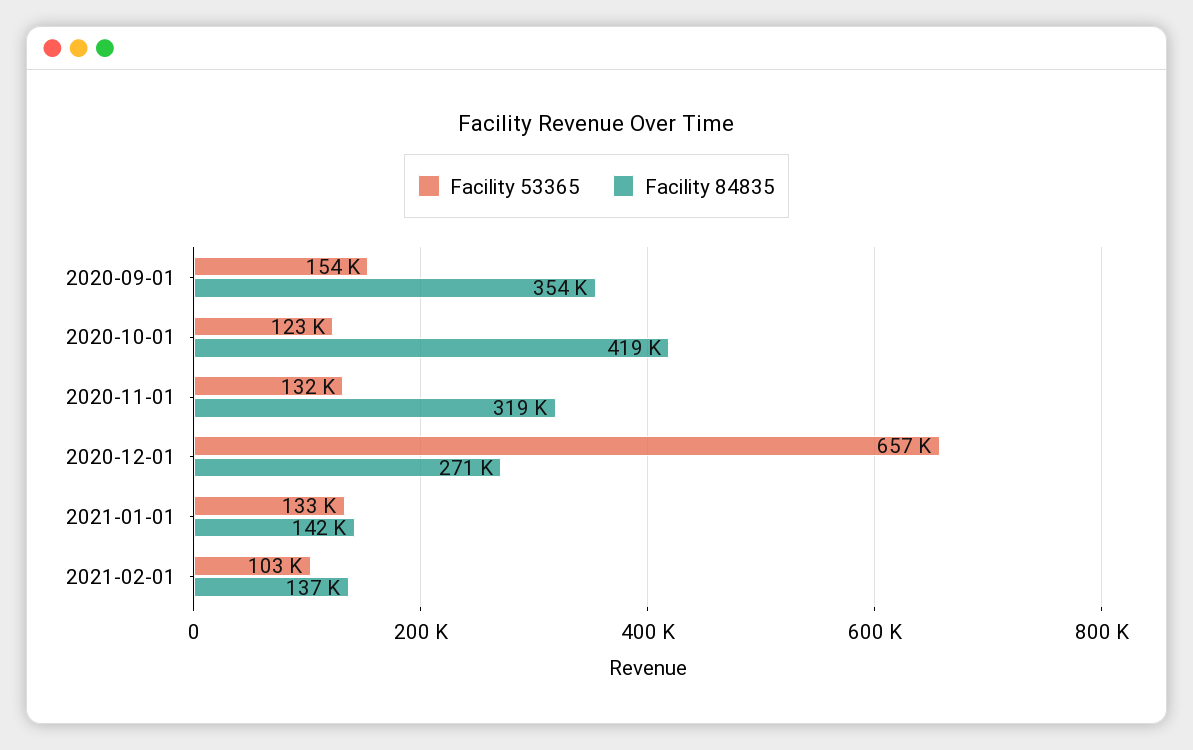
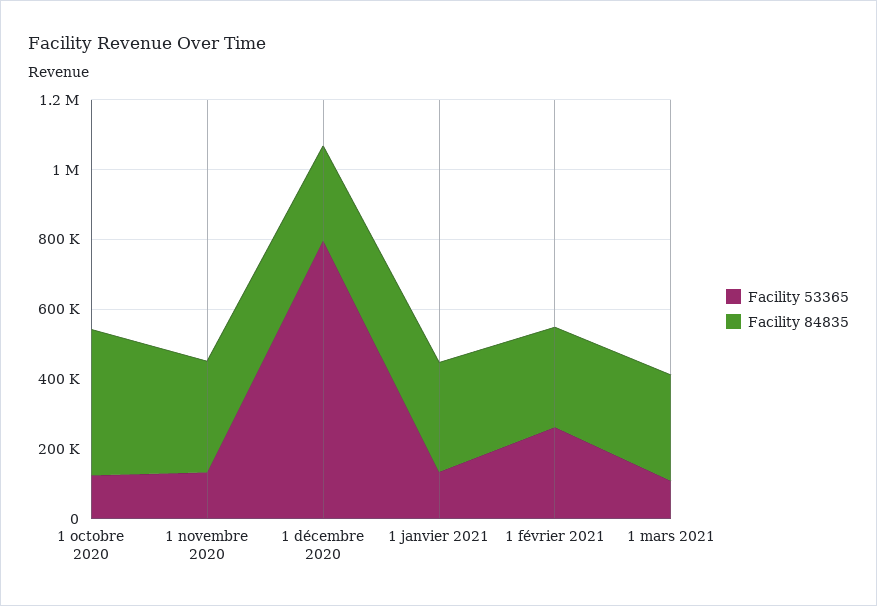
Facility 53365, 2020-09-01: 154000 -> none
Facility 84835, 2020-09-01: 354000 -> none
Facility 53365, 2020-12-01: 657000 -> 800000
Facility 84835, 2021-01-01: 142000 -> 300000
Facility 53365, 2021-02-01: 103000 -> 250000
Facility 84835, 2021-02-01: 137000 -> 300000
Facility 53365, 1 mars 2021: none -> 100000
Facility 84835, 1 mars 2021: none -> 300000

